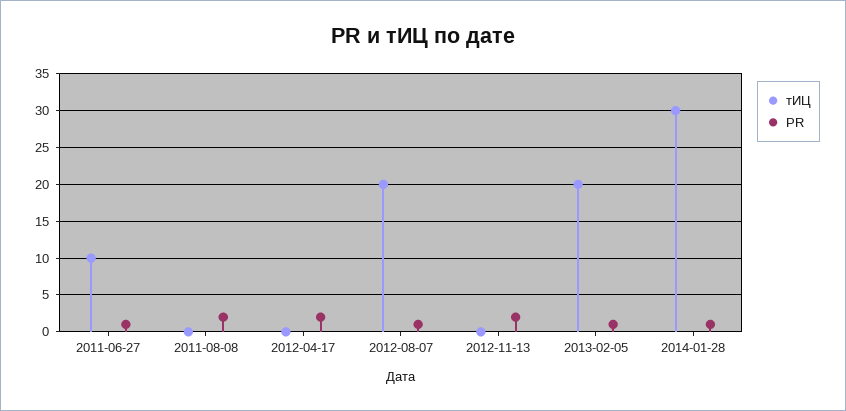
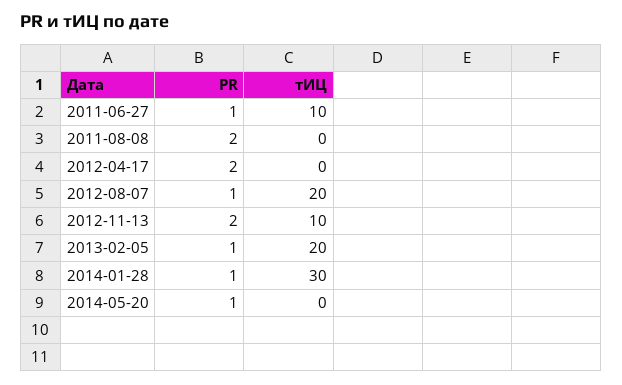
тИЦ, 2012-11-13: 0 -> 10
PR, 2014-05-20: none -> 1
тИЦ, 2014-05-20: none -> 0

